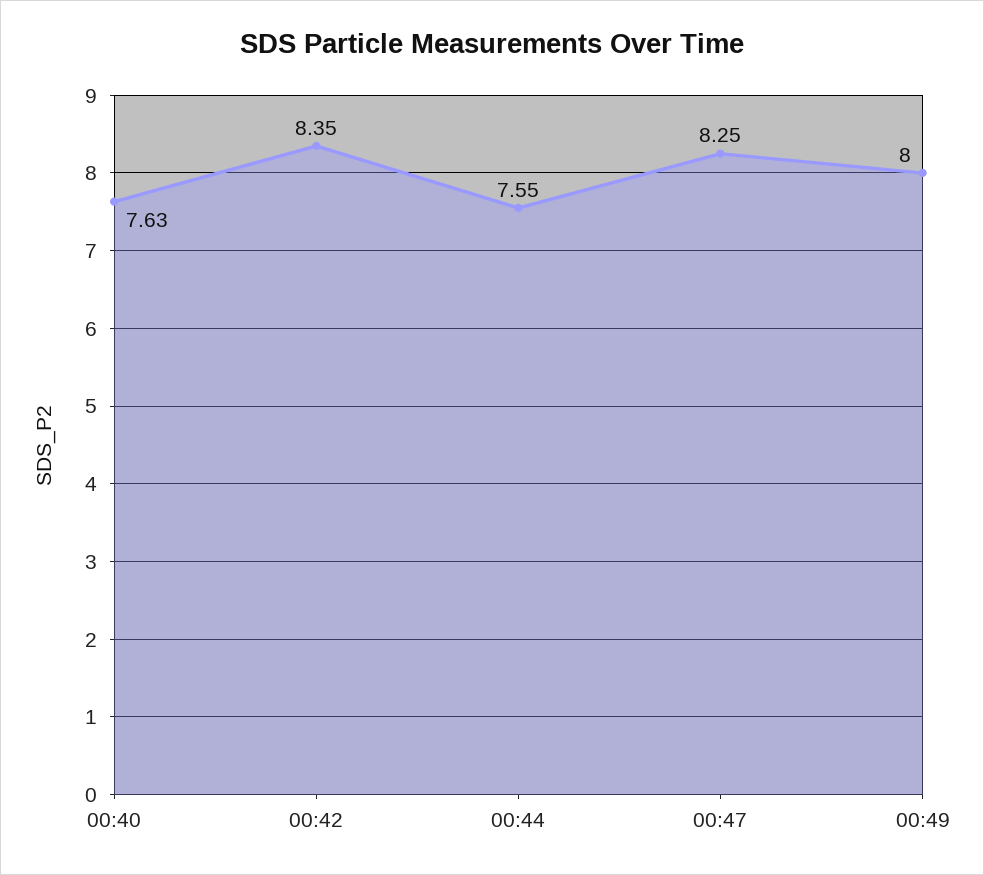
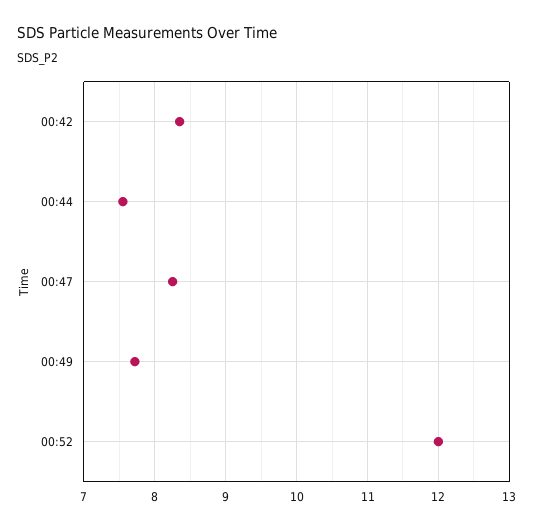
00:40: 7.63 -> none
00:49: 8 -> 7.7
00:52: none -> 12

